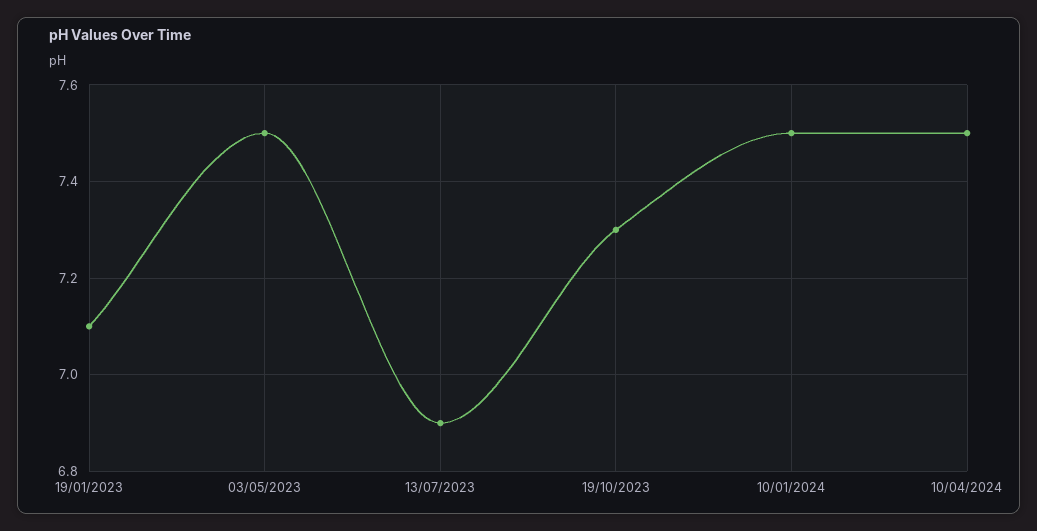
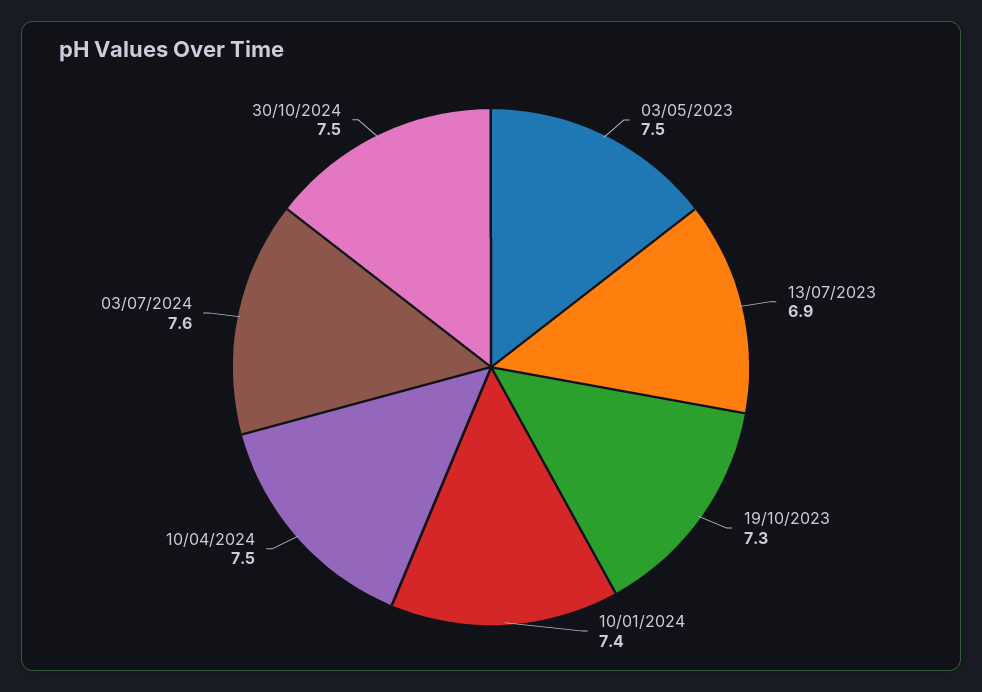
19/01/2023: 7.1 -> none
10/01/2024: 7.5 -> 7.4
03/07/2024: none -> 7.6
30/10/2024: none -> 7.5

